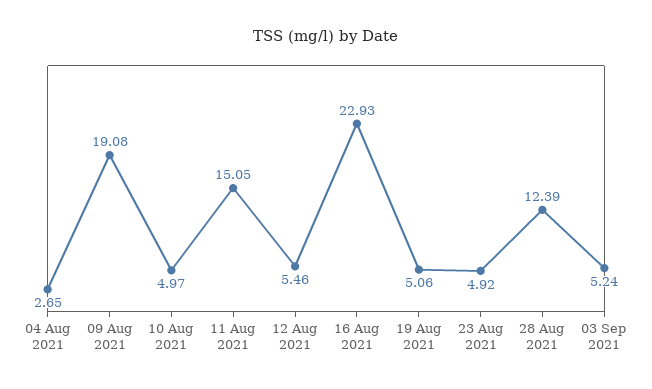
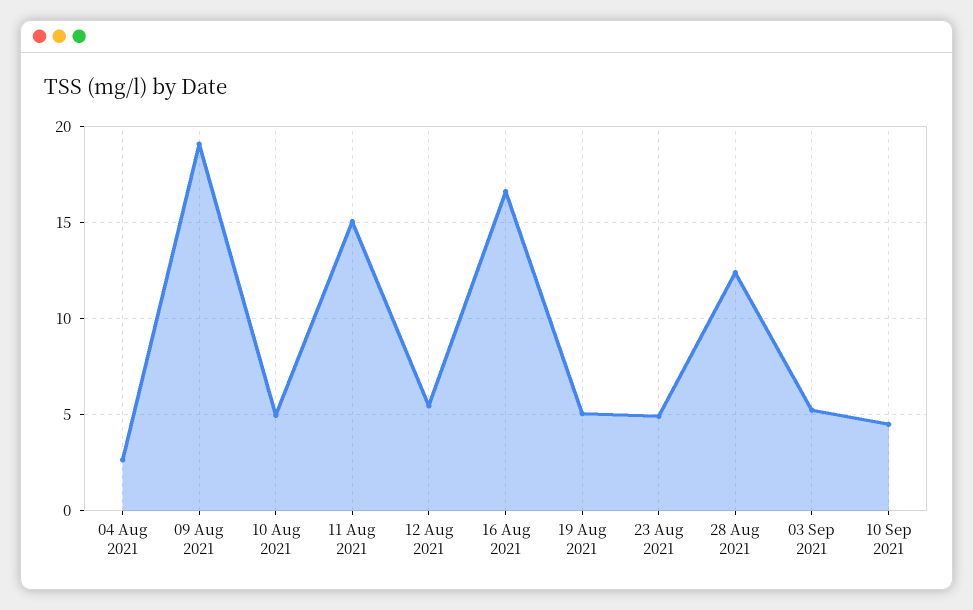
16 Aug 2021: 22.93 -> 16.5
10 Sep 2021: none -> 4.5

